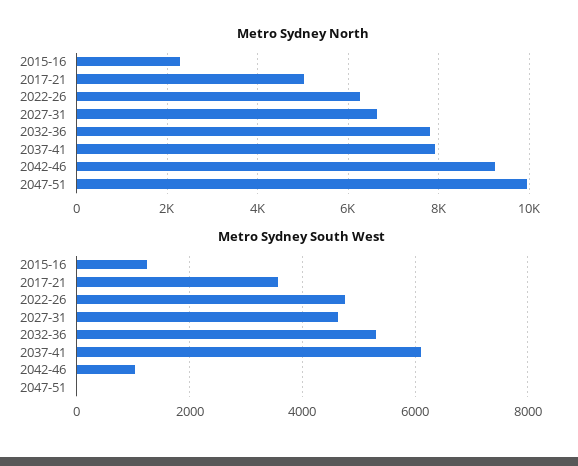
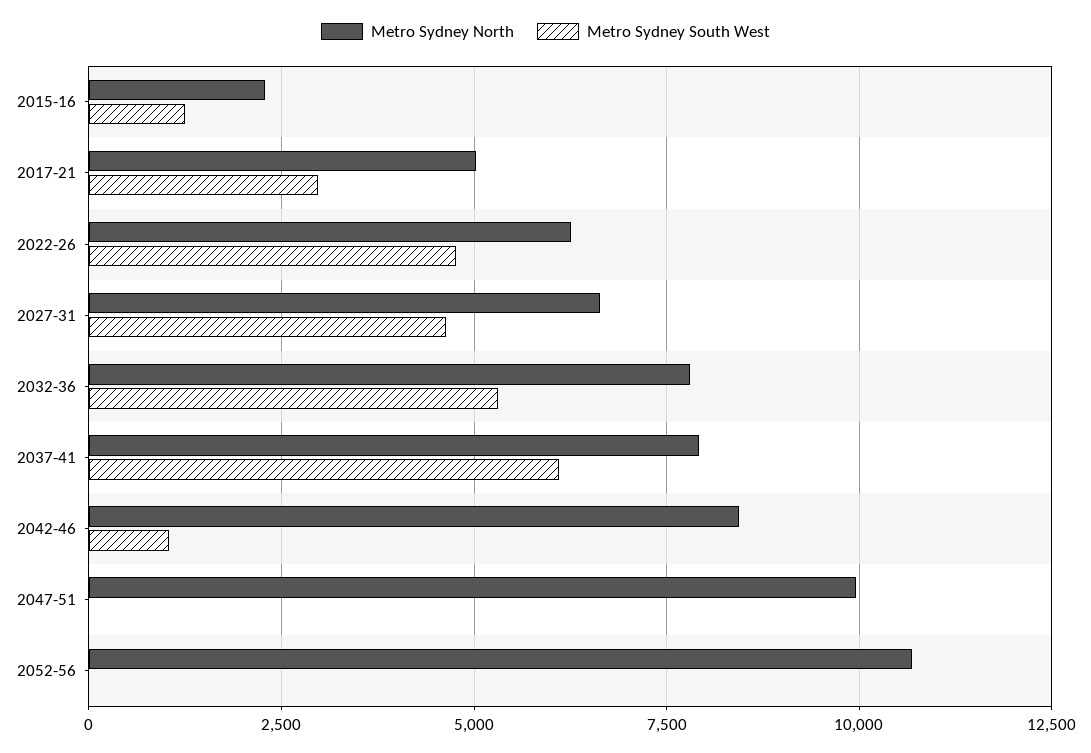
Metro Sydney North, 2042-46: 9200 -> 8500
Metro Sydney South West, 2017-21: 3600 -> 3000
Metro Sydney North, 2052-56: none -> 10750
Metro Sydney South West, 2052-56: none -> 0

